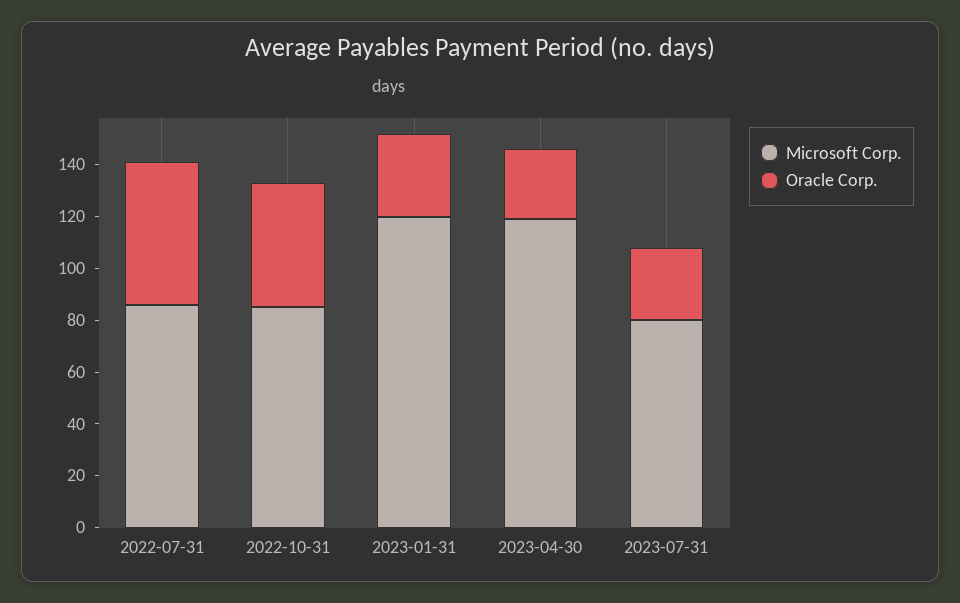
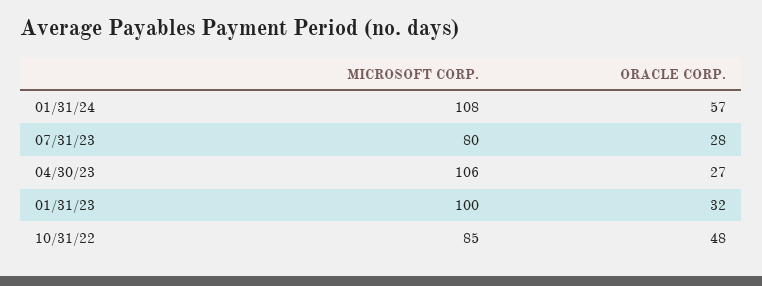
Microsoft Corp., 2022-07-31: 85 -> none
Oracle Corp., 2022-07-31: 55 -> none
Microsoft Corp., 2023-01-31: 120 -> 100
Microsoft Corp., 2023-04-30: 120 -> 106
Microsoft Corp., 01/31/24: none -> 108
Oracle Corp., 01/31/24: none -> 57

